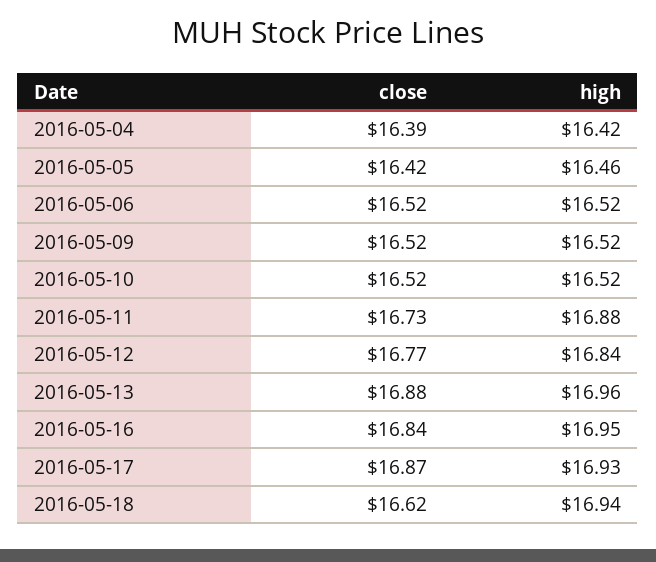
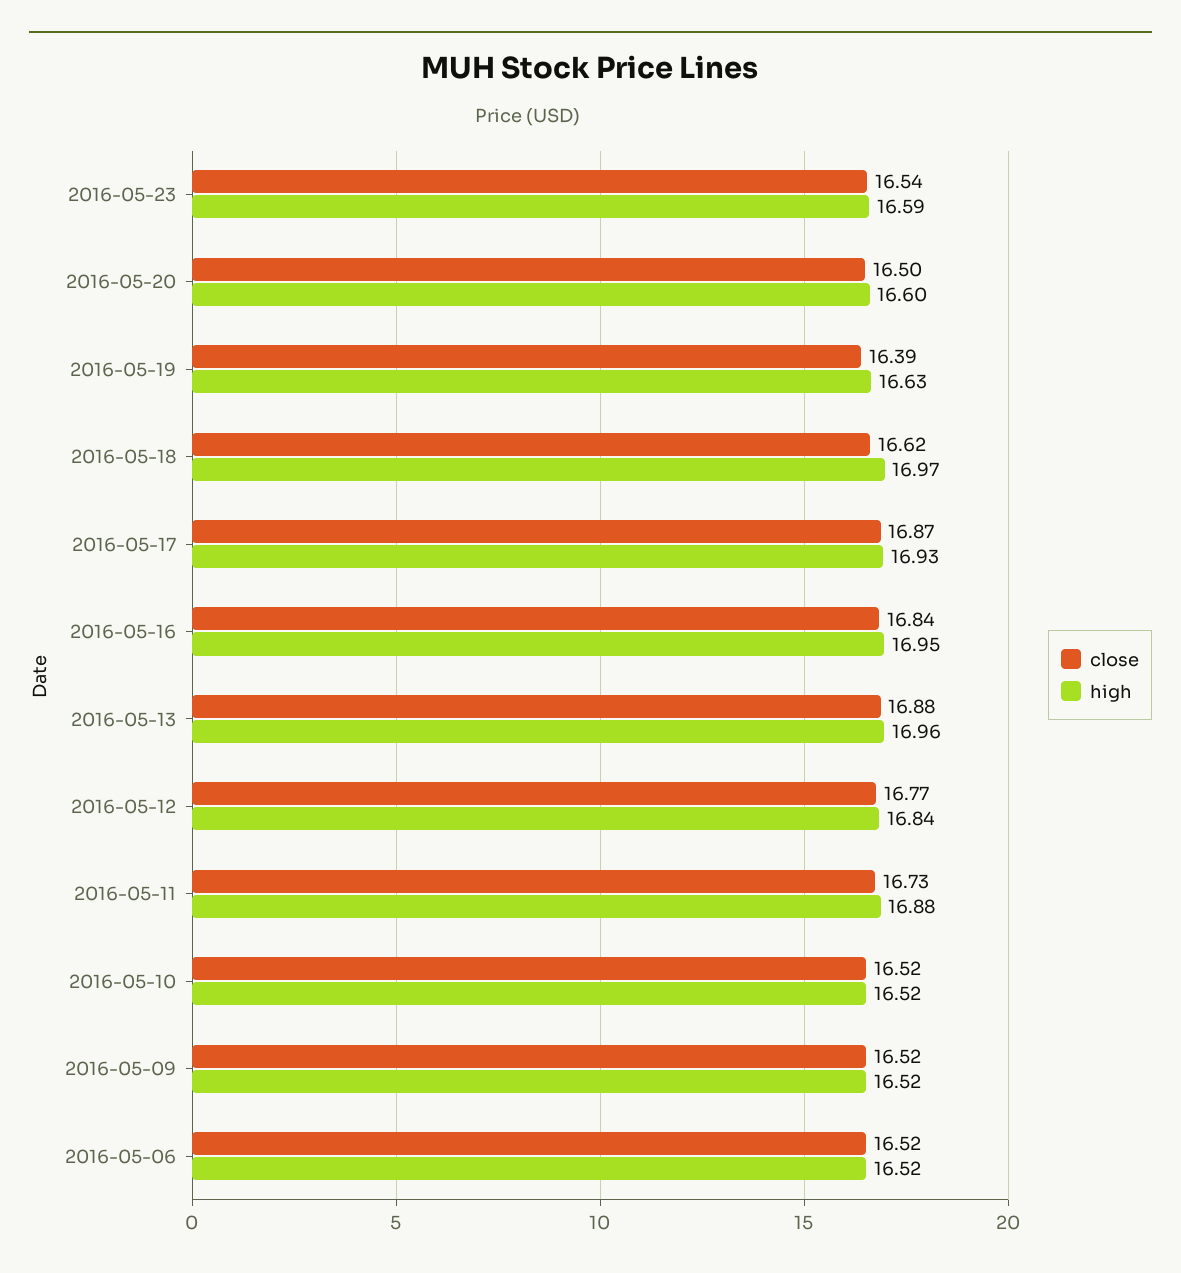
close, 2016-05-04: 16.39 -> none
high, 2016-05-04: 16.42 -> none
close, 2016-05-05: 16.42 -> none
high, 2016-05-05: 16.46 -> none
high, 2016-05-18: 16.94 -> 16.97
close, 2016-05-23: none -> 16.54
high, 2016-05-23: none -> 16.59
close, 2016-05-20: none -> 16.5
high, 2016-05-20: none -> 16.6
close, 2016-05-19: none -> 16.39
high, 2016-05-19: none -> 16.63

